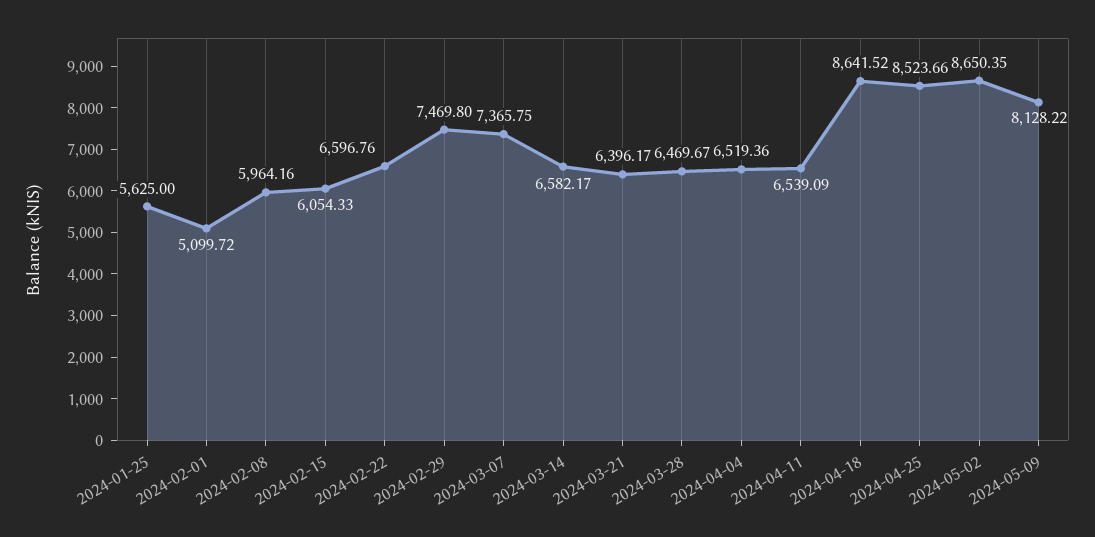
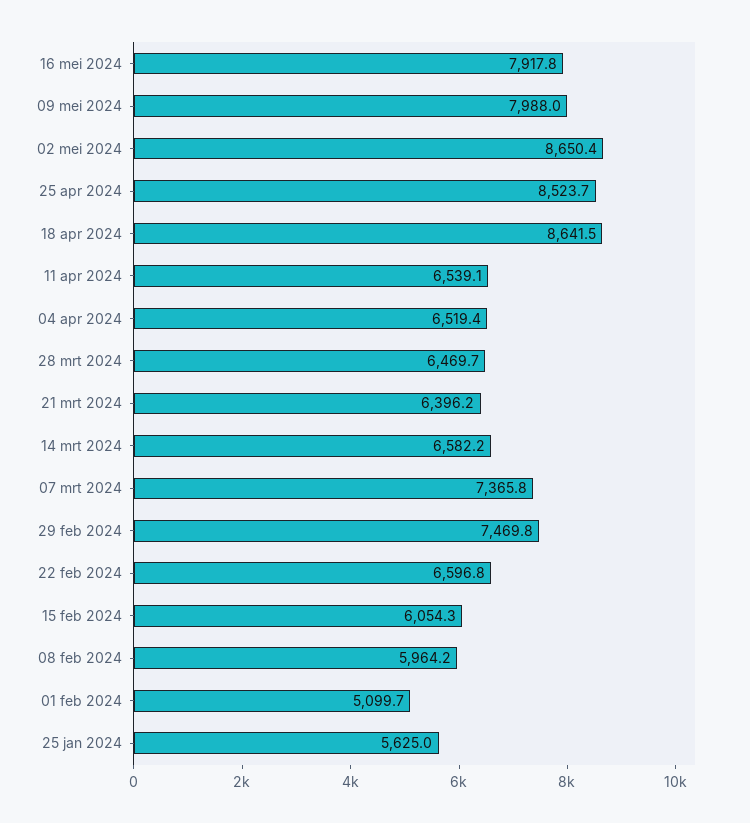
2024-05-09: 8128.22 -> 7988
16 mei 2024: none -> 7917.8

